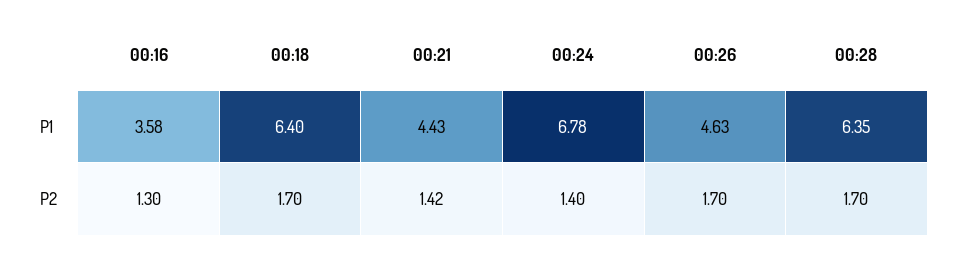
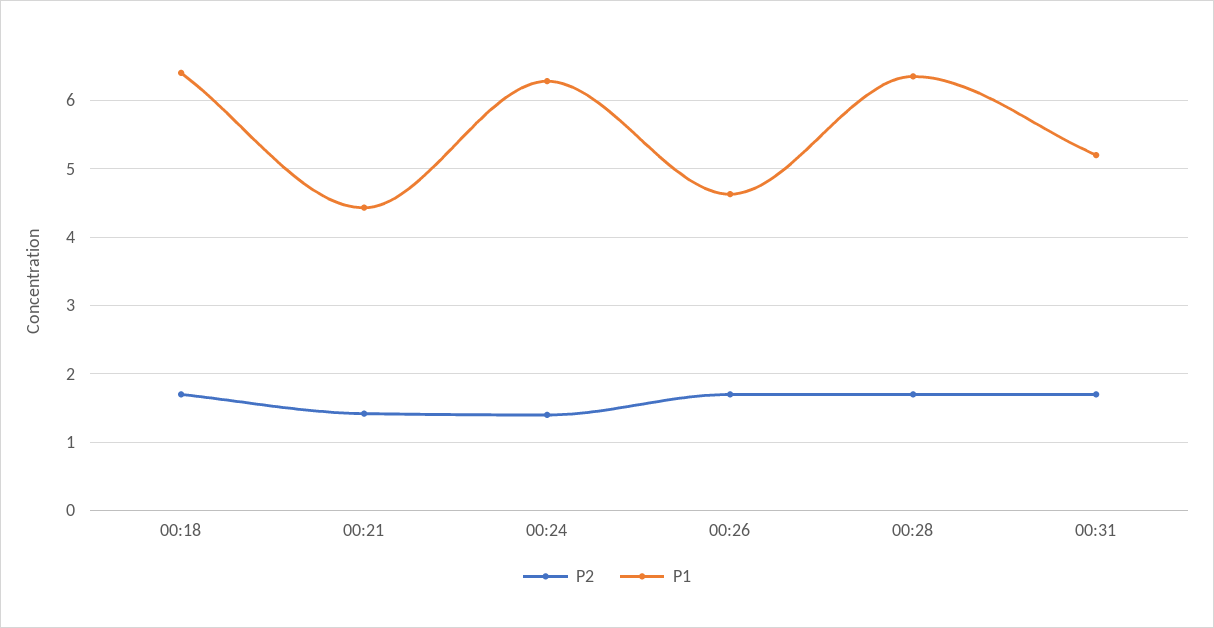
P1, 00:16: 3.58 -> none
P1, 00:24: 6.78 -> 6.3
P2, 00:16: 1.3 -> none
P2, 00:31: none -> 1.7
P1, 00:31: none -> 5.2

